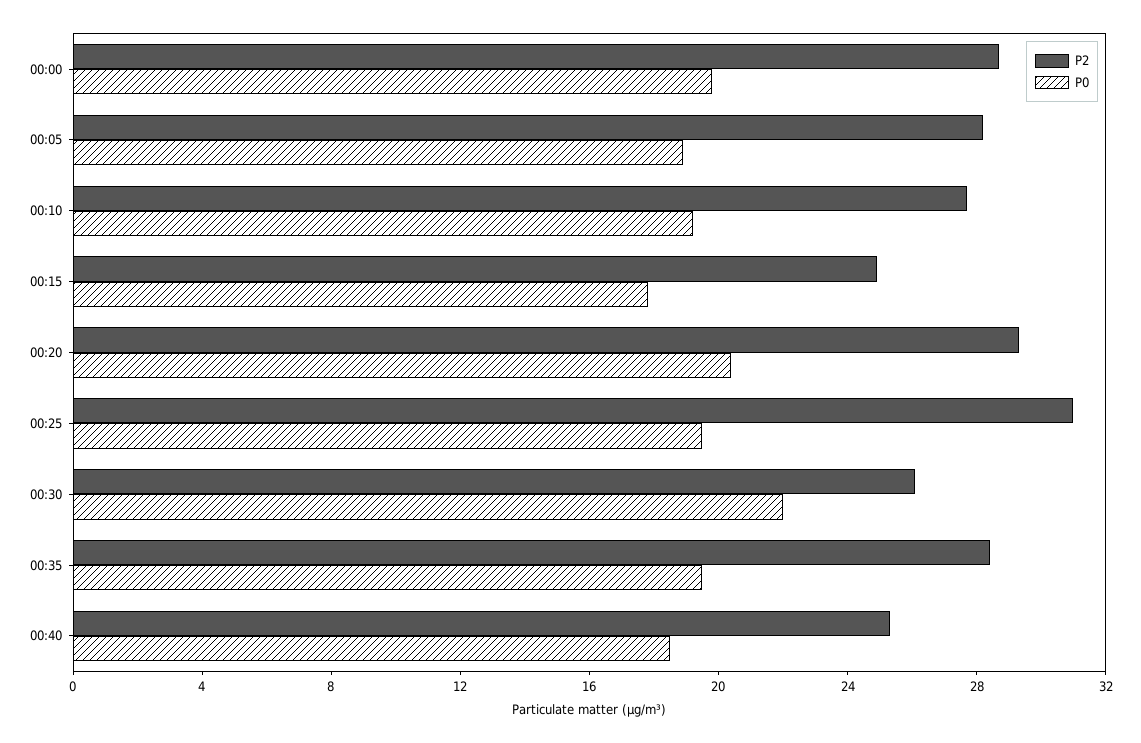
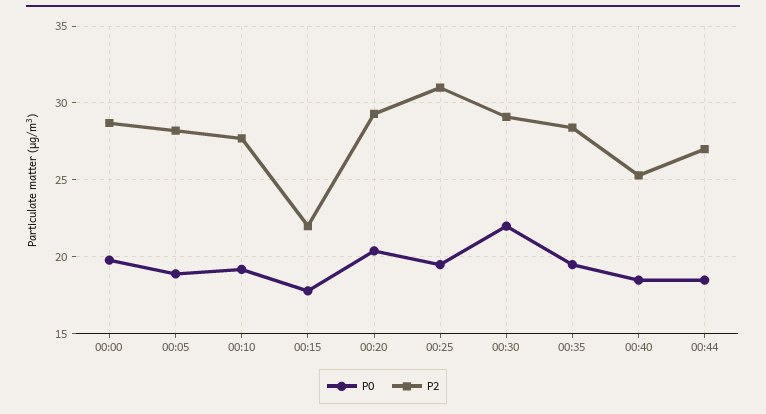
P2, 00:15: 25 -> 22
P2, 00:30: 26 -> 29
P0, 00:44: none -> 18.5
P2, 00:44: none -> 27

